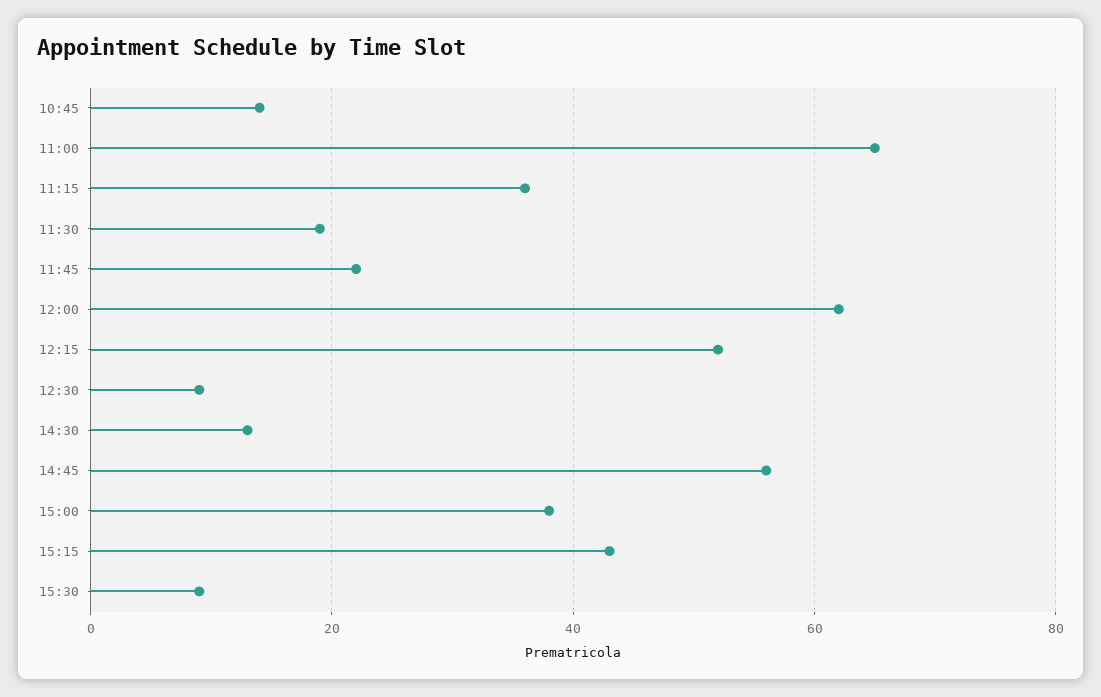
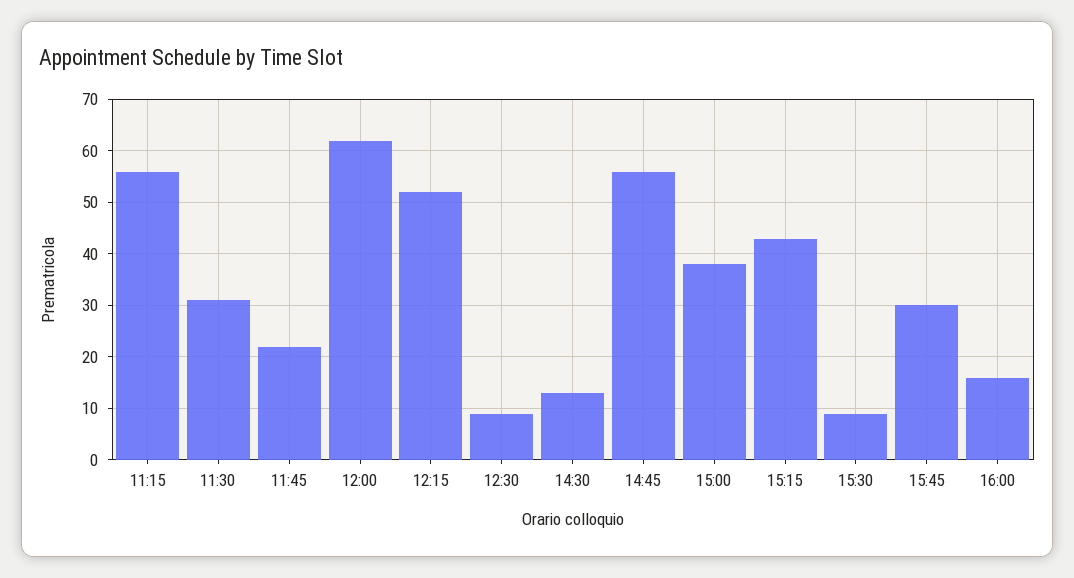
10:45: 15 -> none
11:00: 65 -> none
11:15: 35 -> 55
11:30: 20 -> 30
15:45: none -> 30
16:00: none -> 15

